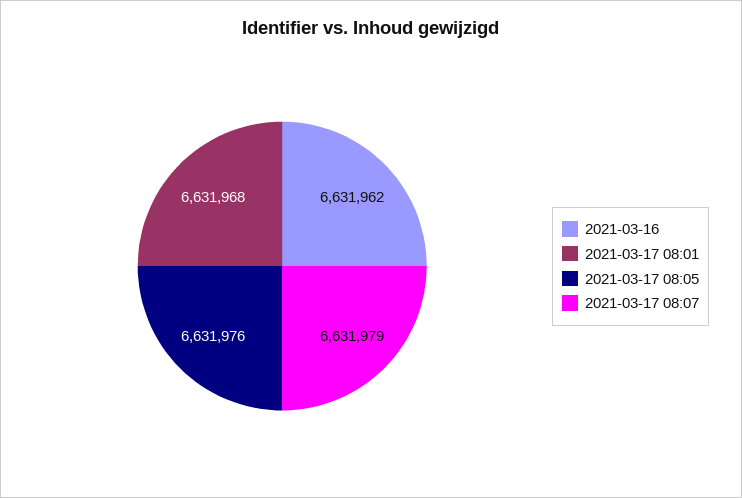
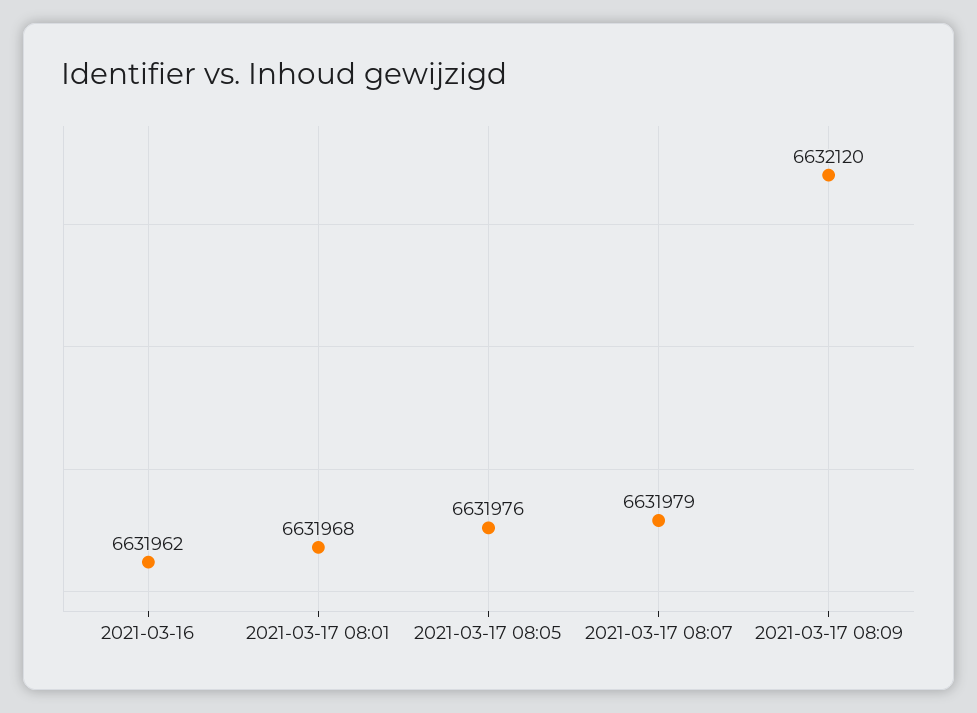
2021-03-17 08:09: none -> 6632120

